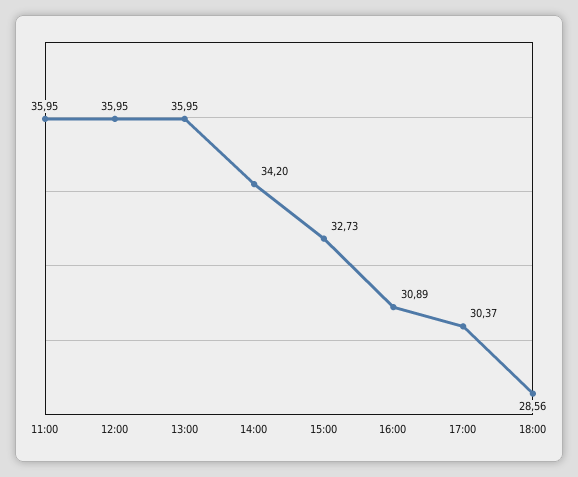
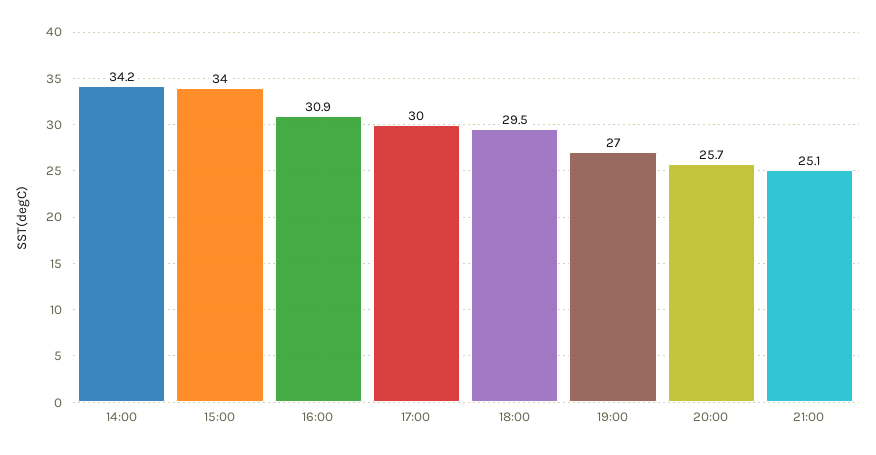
11:00: 35.95 -> none
12:00: 35.95 -> none
13:00: 35.95 -> none
15:00: 32.73 -> 34
17:00: 30.37 -> 30
18:00: 28.56 -> 29.5
19:00: none -> 27
20:00: none -> 25.7
21:00: none -> 25.1

